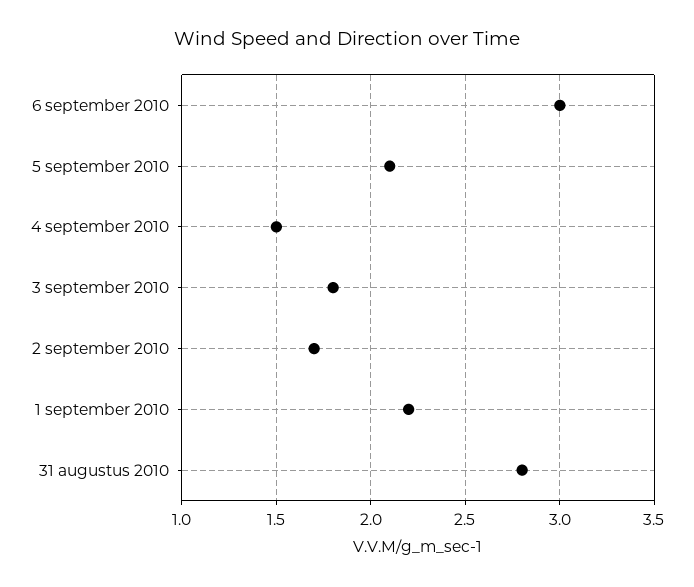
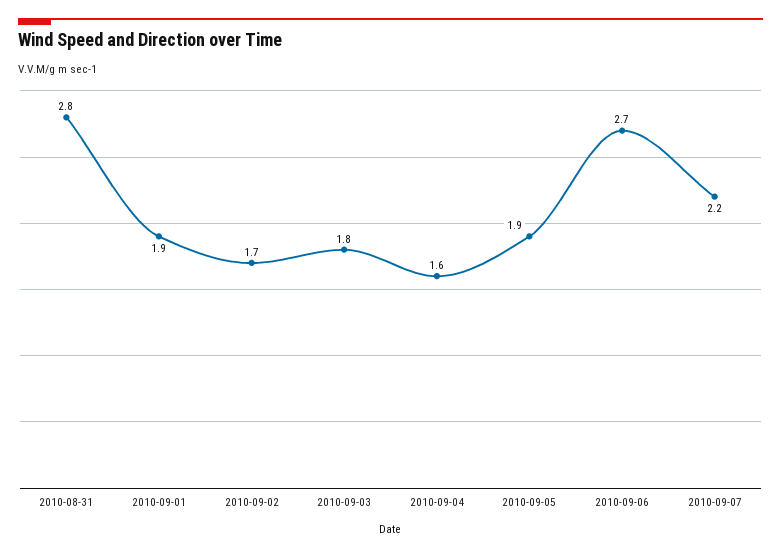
6 september 2010: 3 -> 2.7
5 september 2010: 2.1 -> 1.9
4 september 2010: 1.5 -> 1.6
1 september 2010: 2.2 -> 1.9
2010-09-07: none -> 2.2

